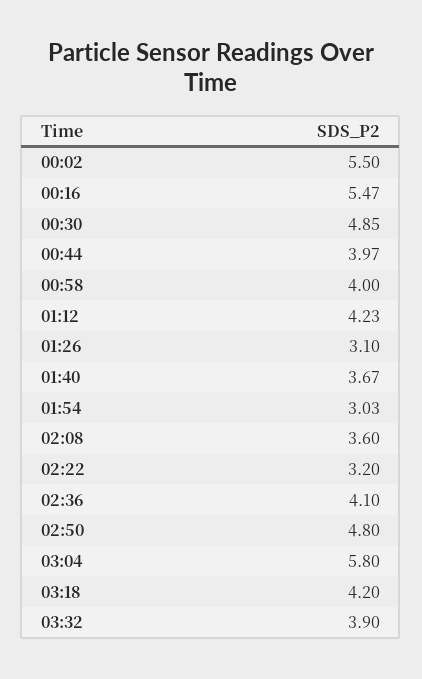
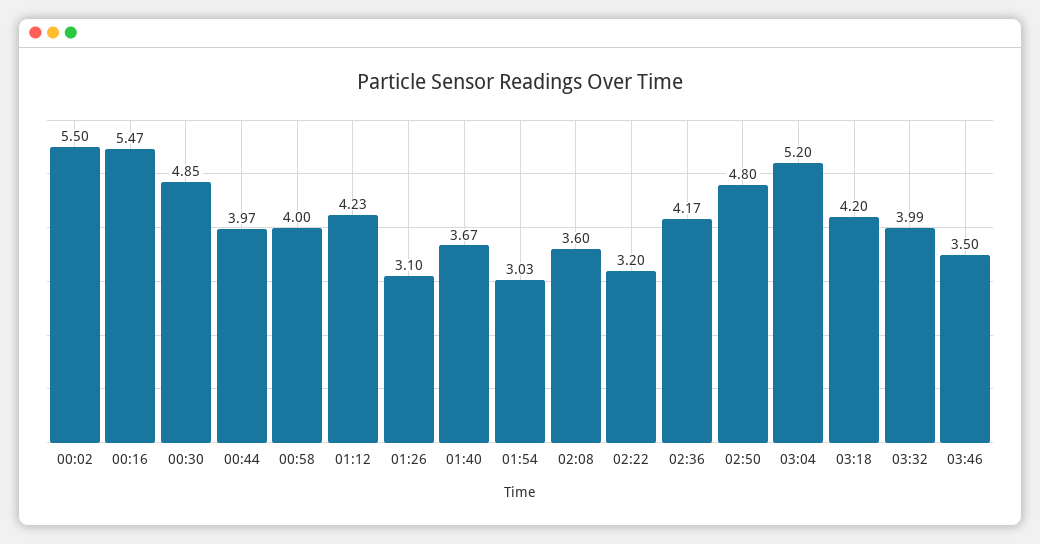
02:36: 4.1 -> 4.17
03:04: 5.8 -> 5.2
03:32: 3.9 -> 3.99
03:46: none -> 3.5

